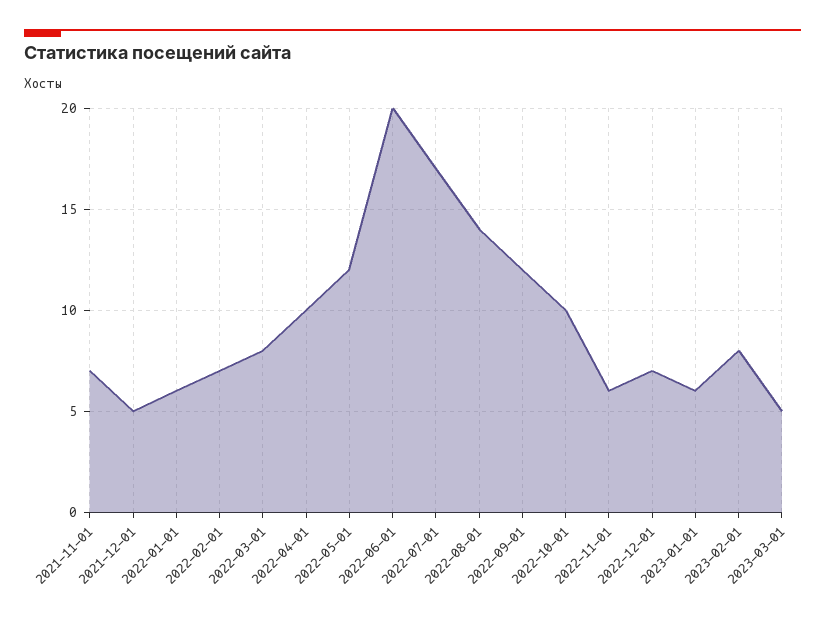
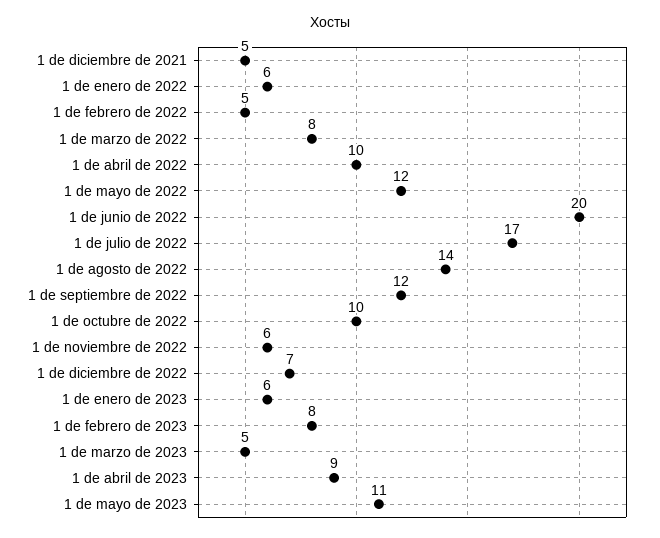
2021-11-01: 7 -> none
2022-02-01: 7 -> 5
1 de abril de 2023: none -> 9
1 de mayo de 2023: none -> 11

